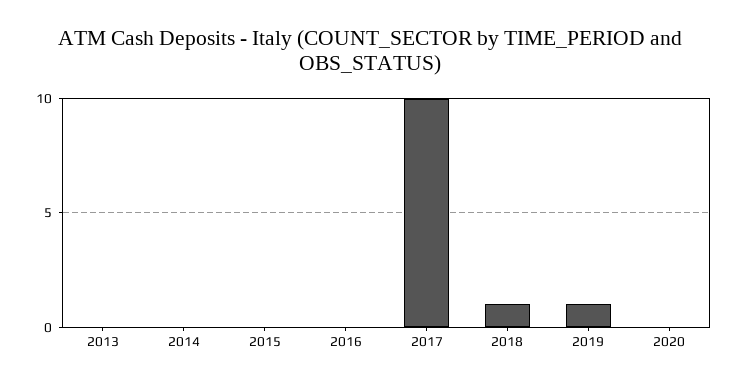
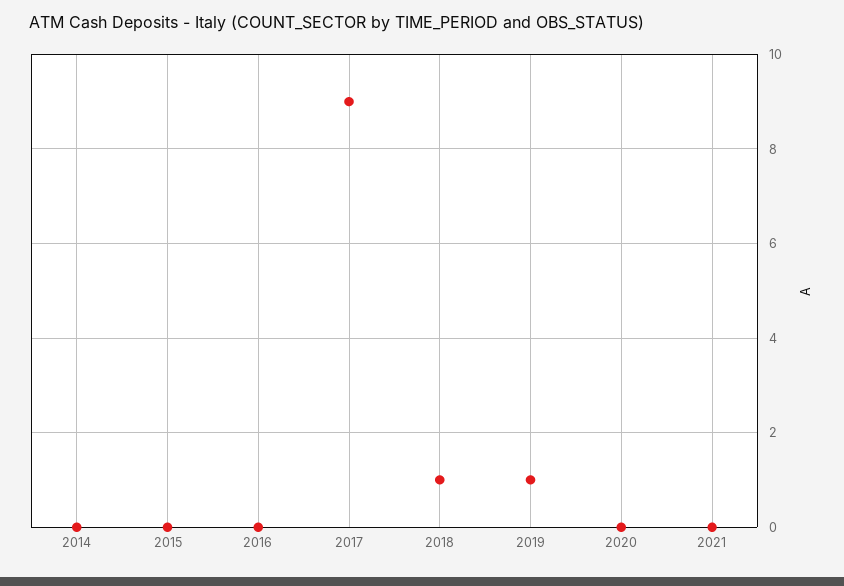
2013: 0 -> none
2017: 10 -> 9
2021: none -> 0

